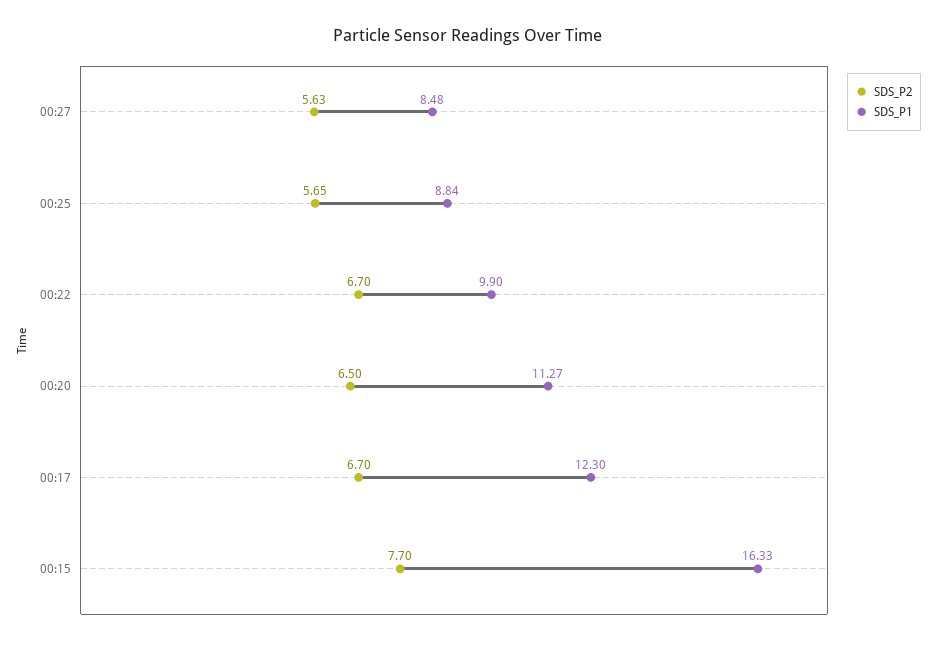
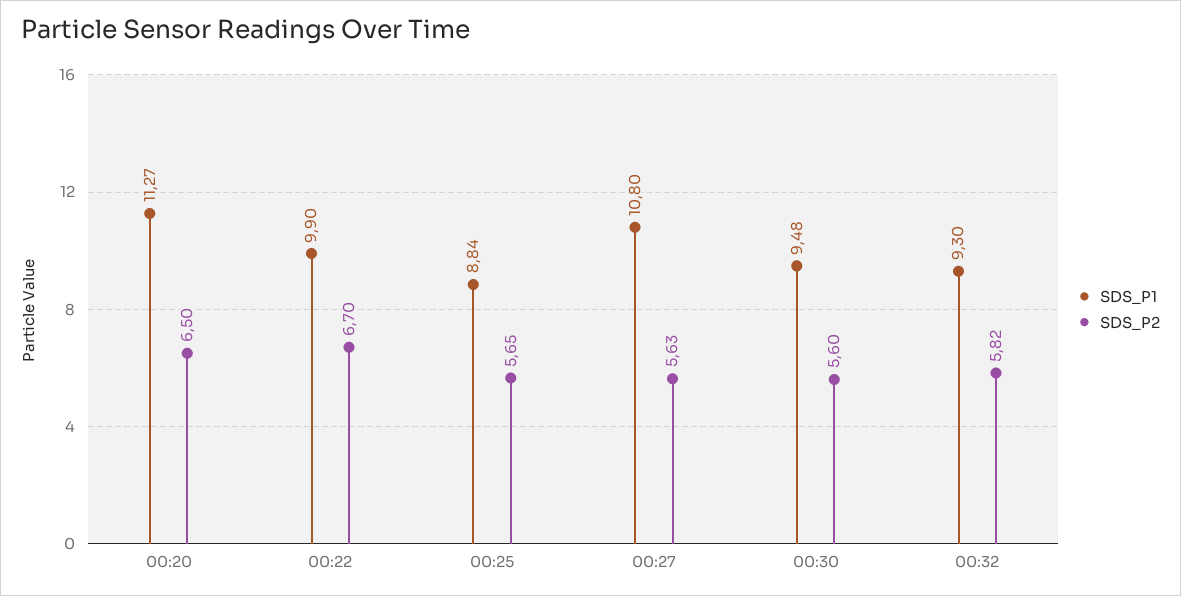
SDS_P1, 00:27: 8.48 -> 10.8
SDS_P2, 00:17: 6.7 -> none
SDS_P1, 00:17: 12.3 -> none
SDS_P2, 00:15: 7.7 -> none
SDS_P1, 00:15: 16.33 -> none
SDS_P1, 00:30: none -> 9.48
SDS_P2, 00:30: none -> 5.6
SDS_P1, 00:32: none -> 9.3
SDS_P2, 00:32: none -> 5.82

